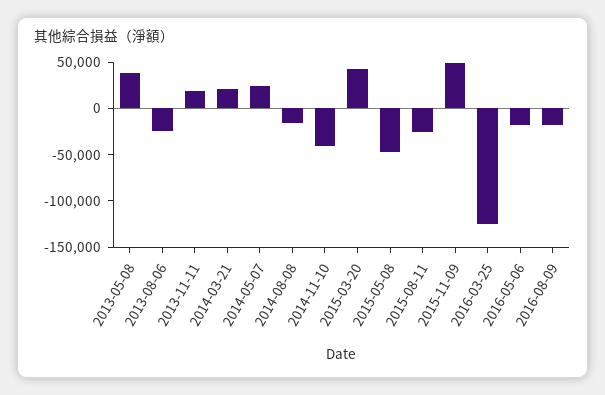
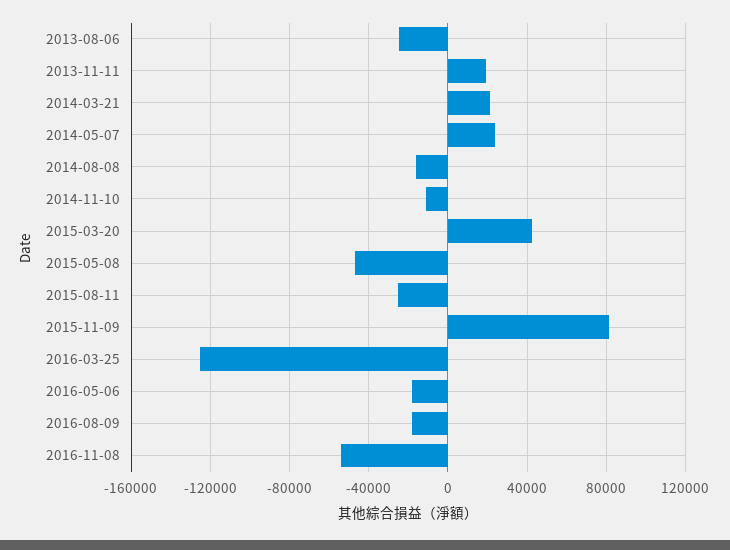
2013-05-08: 40000 -> none
2014-11-10: -40000 -> -10000
2015-11-09: 50000 -> 80000
2016-11-08: none -> -55000

